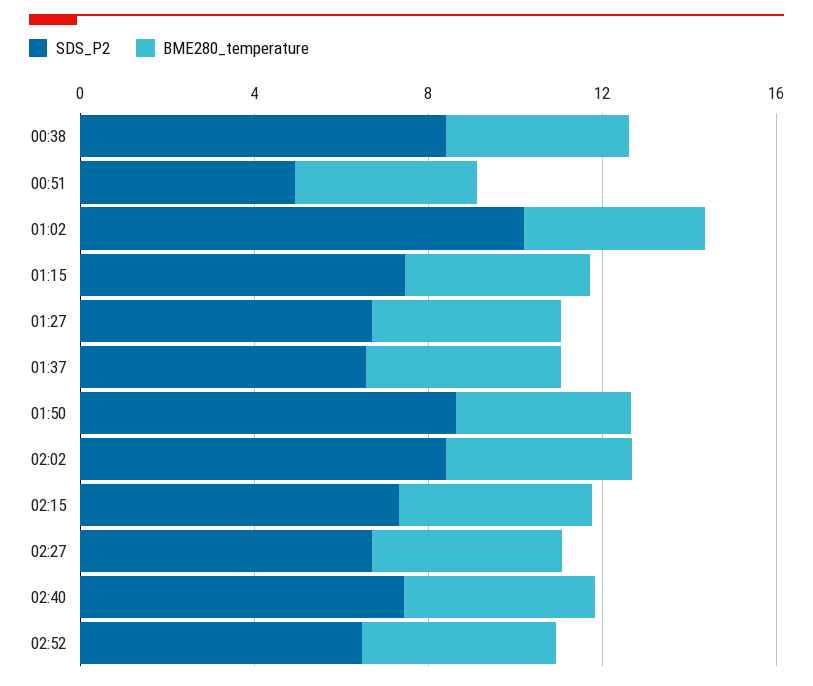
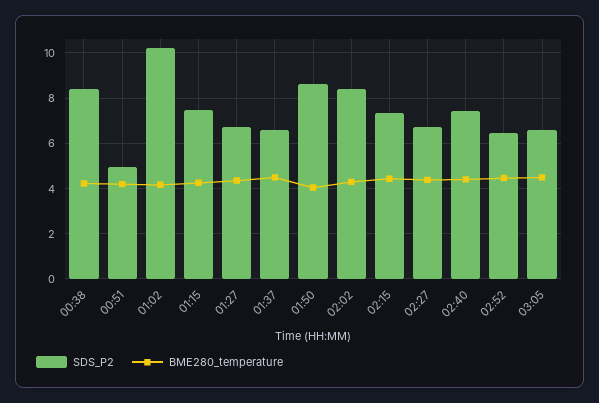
SDS_P2, 03:05: none -> 6.5
BME280_temperature, 03:05: none -> 4.5

